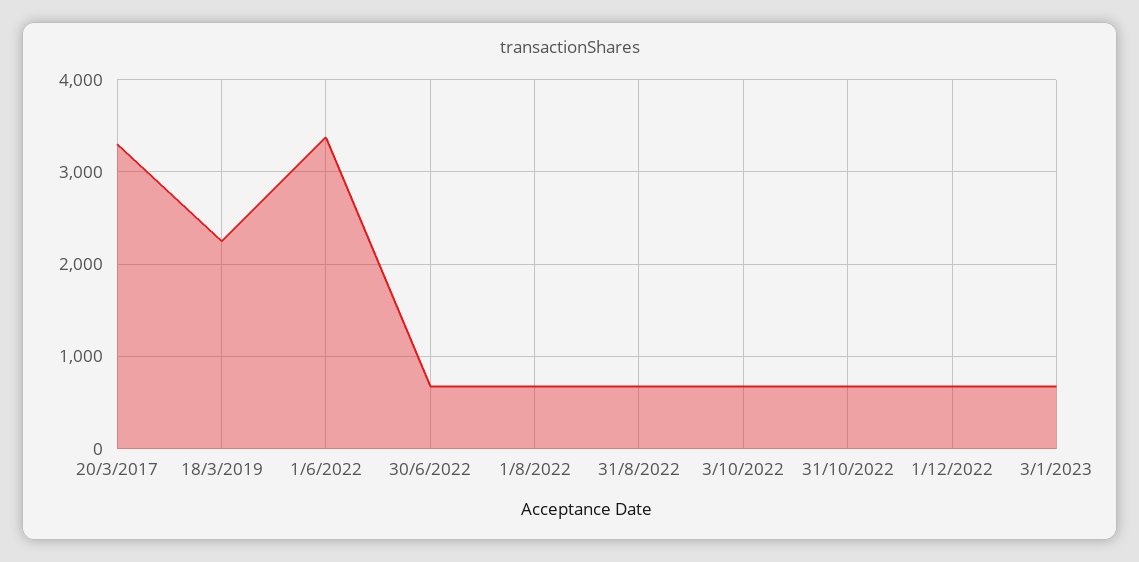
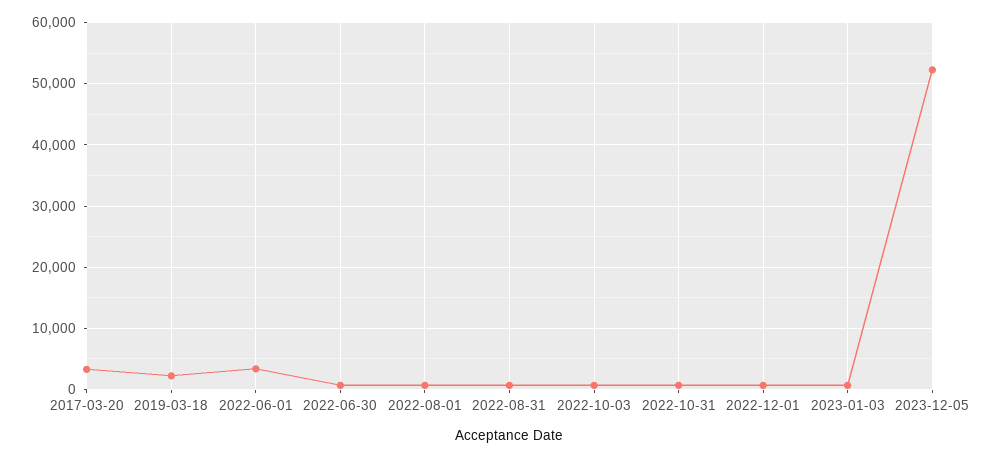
2023-12-05: none -> 52000

